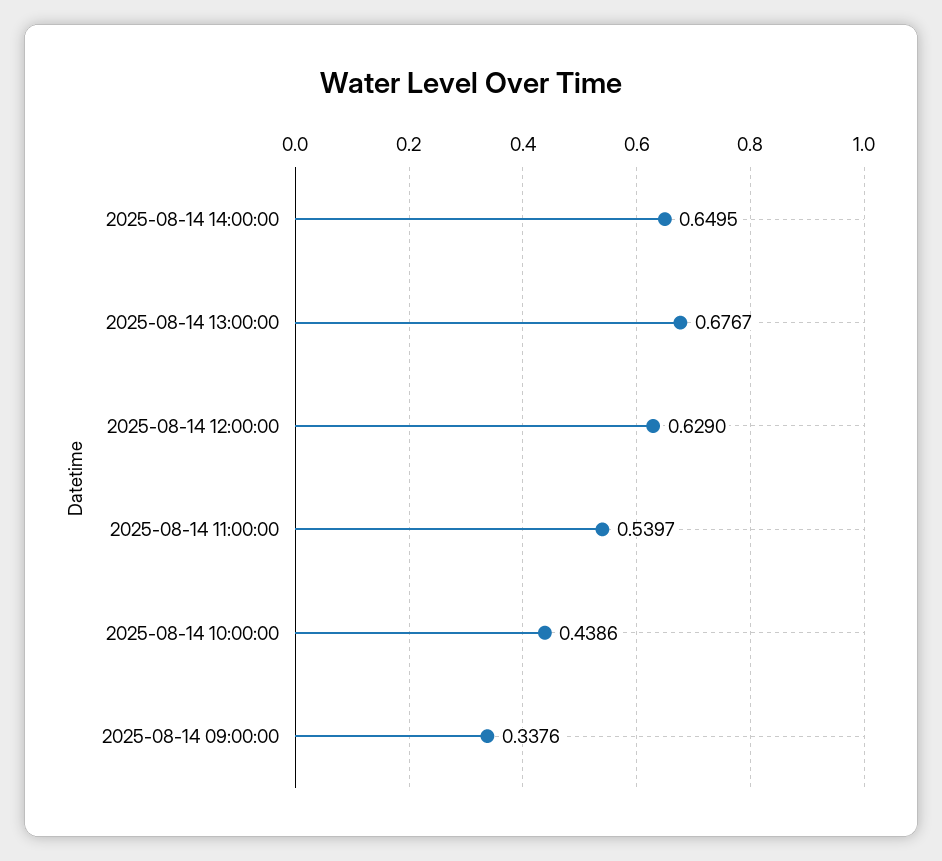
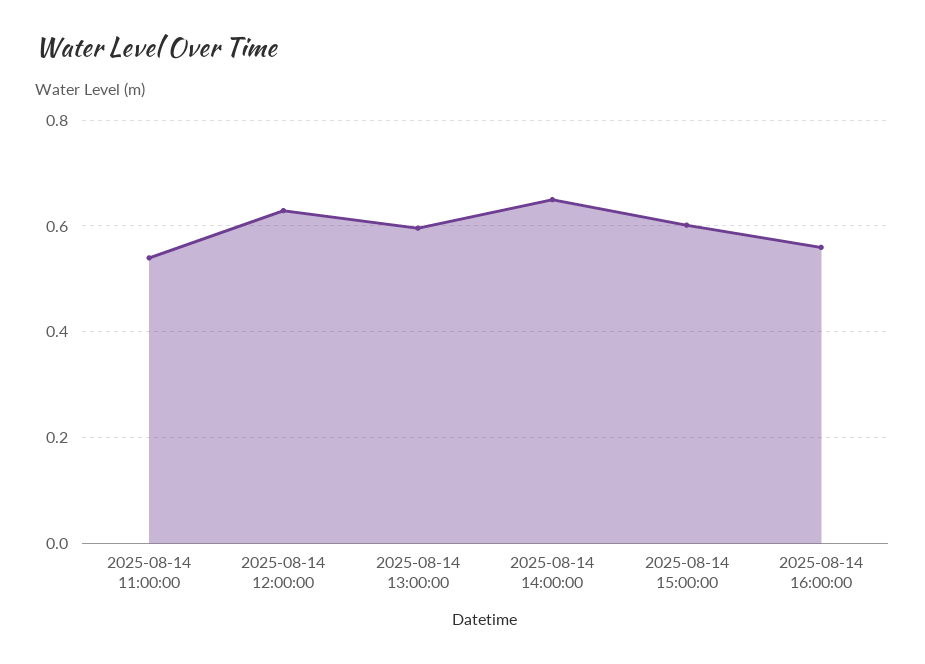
2025-08-14 13:00:00: 0.6767 -> 0.6
2025-08-14 10:00:00: 0.4386 -> none
2025-08-14 09:00:00: 0.3376 -> none
2025-08-14 15:00:00: none -> 0.6
2025-08-14 16:00:00: none -> 0.56

